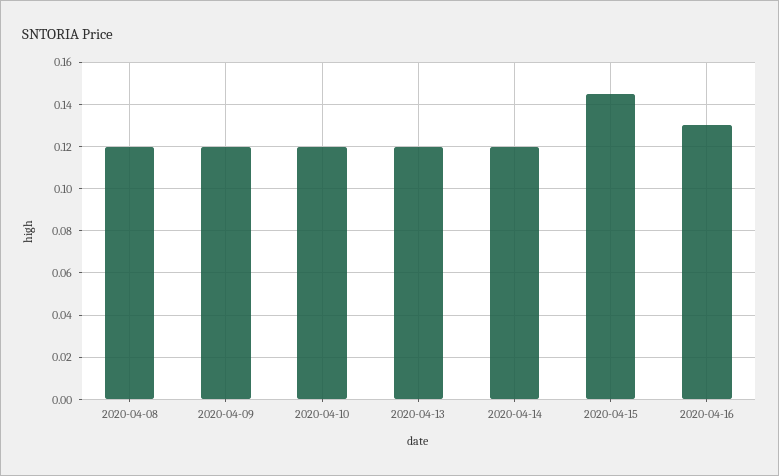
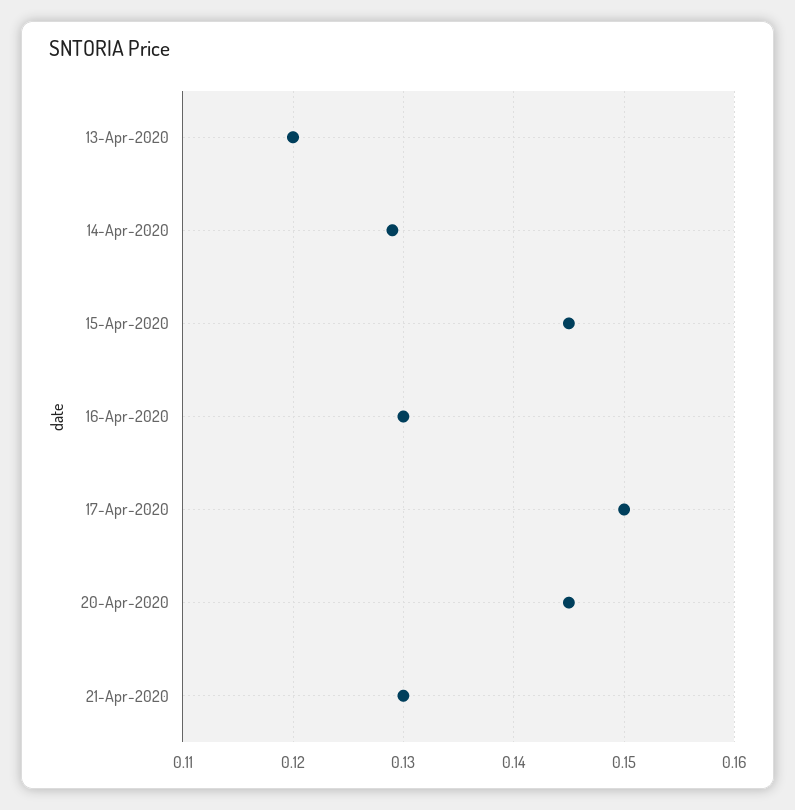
2020-04-08: 0.12 -> none
2020-04-09: 0.12 -> none
2020-04-10: 0.12 -> none
2020-04-14: 0.12 -> 0.129
17-Apr-2020: none -> 0.15
20-Apr-2020: none -> 0.145
21-Apr-2020: none -> 0.13

